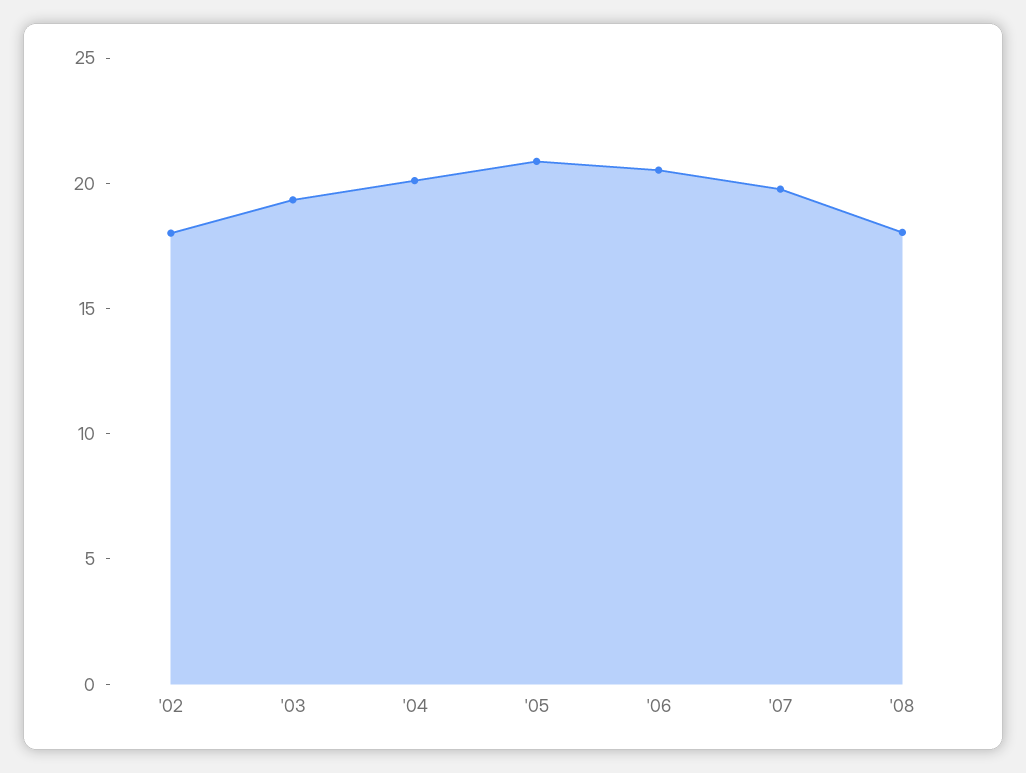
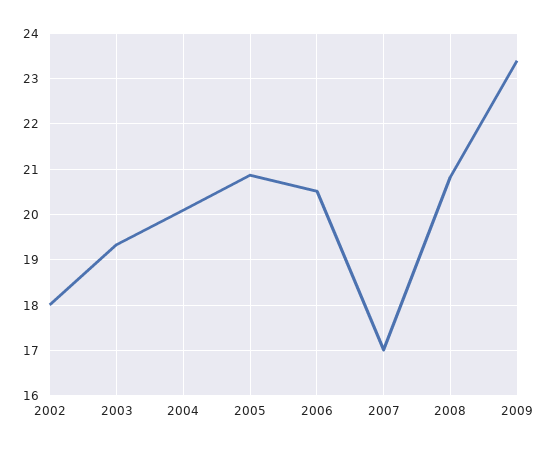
'07: 20 -> 17
'08: 18 -> 20.8
2009: none -> 23.4

